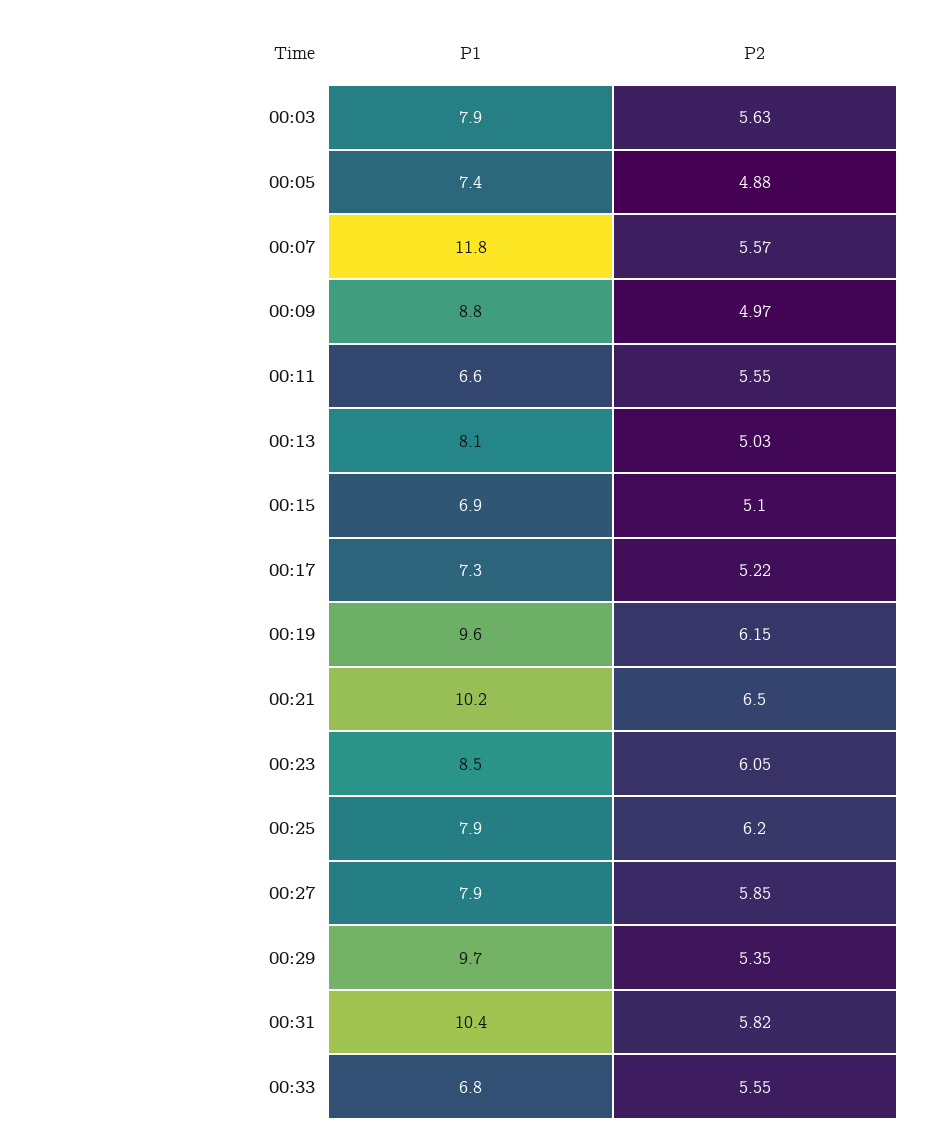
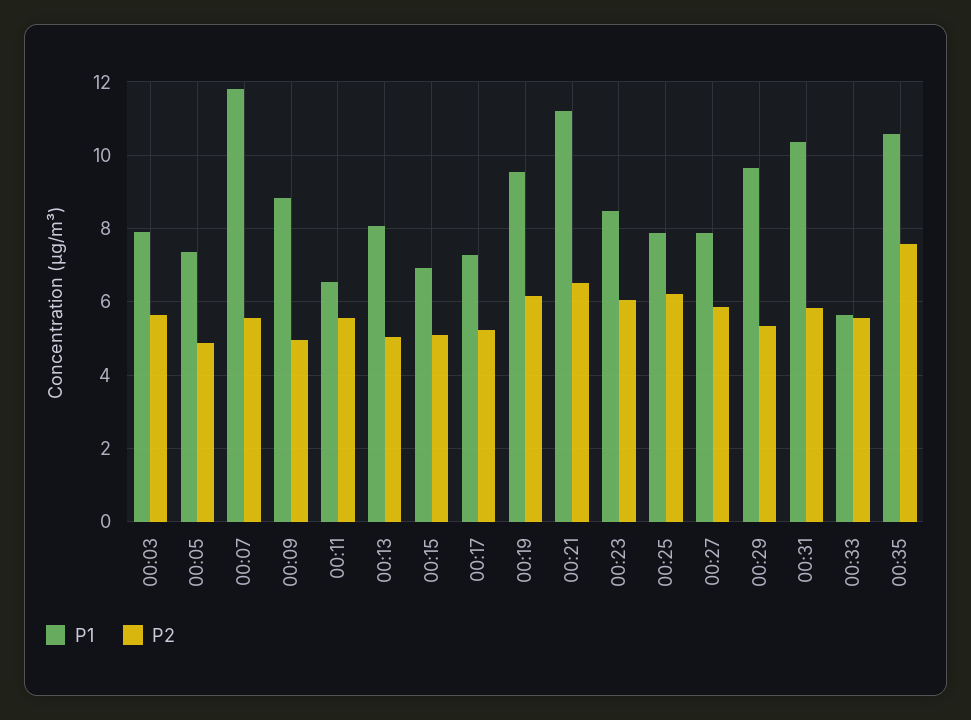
P1, 00:21: 10.2 -> 11.2
P1, 00:33: 6.8 -> 5.6
P1, 00:35: none -> 10.6
P2, 00:35: none -> 7.6

